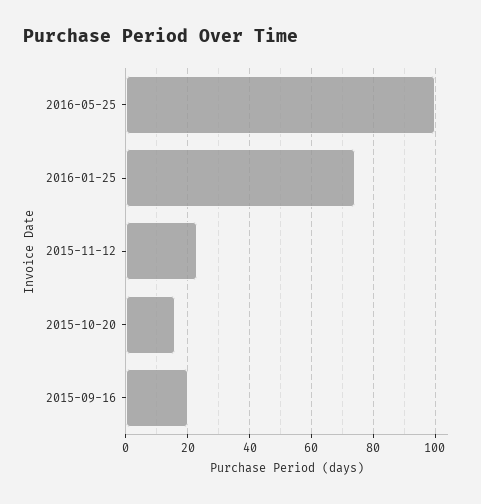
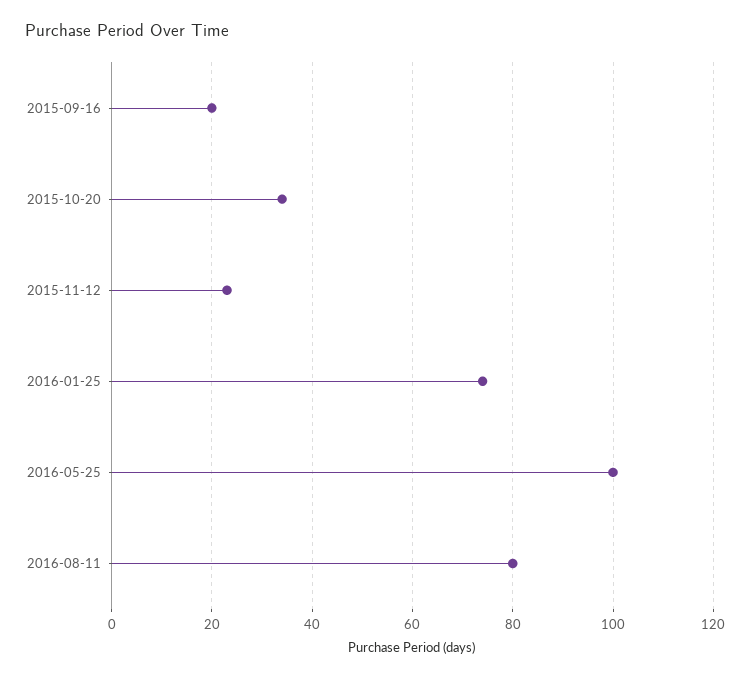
2015-10-20: 15 -> 35
2016-08-11: none -> 80

